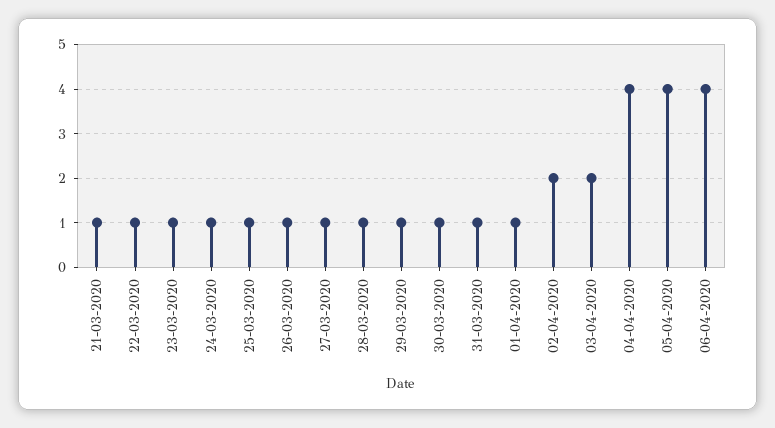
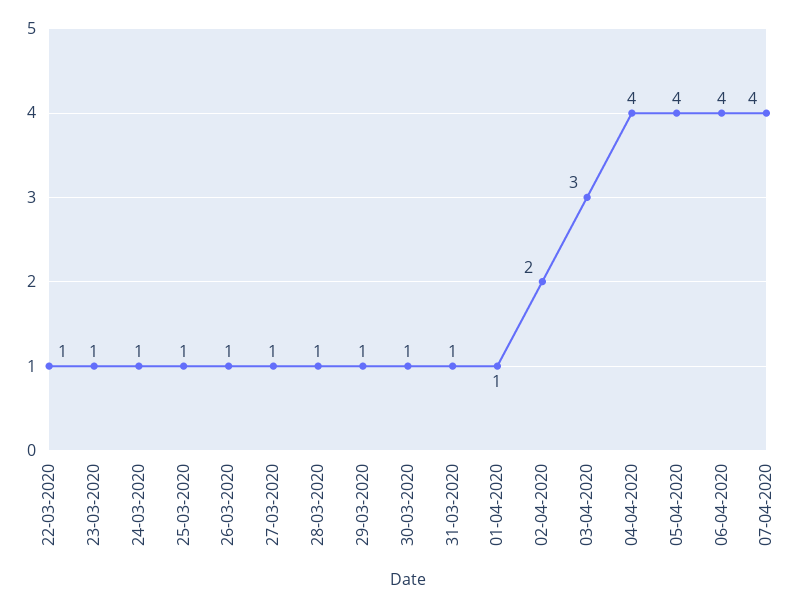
21-03-2020: 1 -> none
03-04-2020: 2 -> 3
07-04-2020: none -> 4

